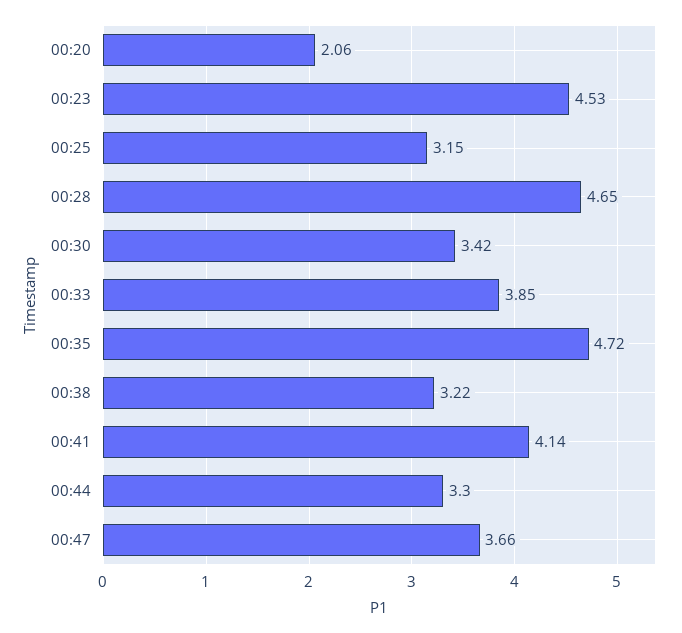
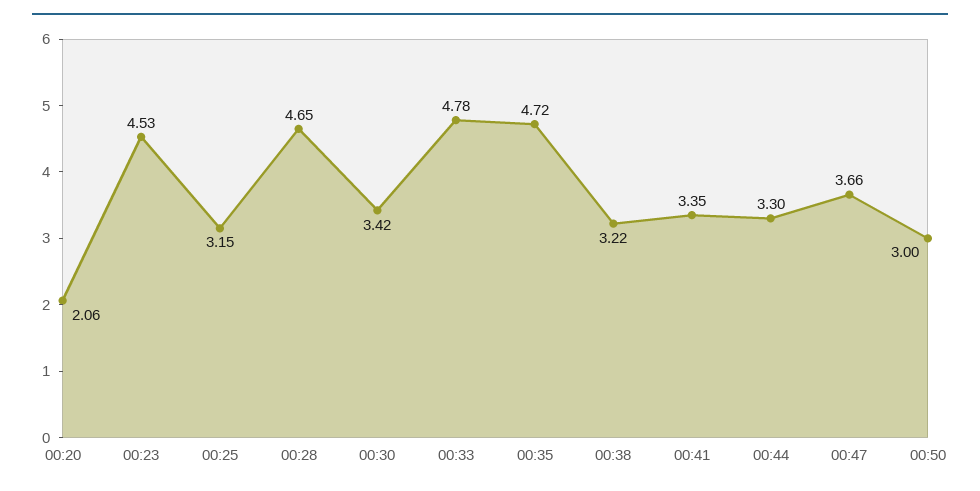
00:33: 3.85 -> 4.78
00:41: 4.14 -> 3.35
00:50: none -> 3

